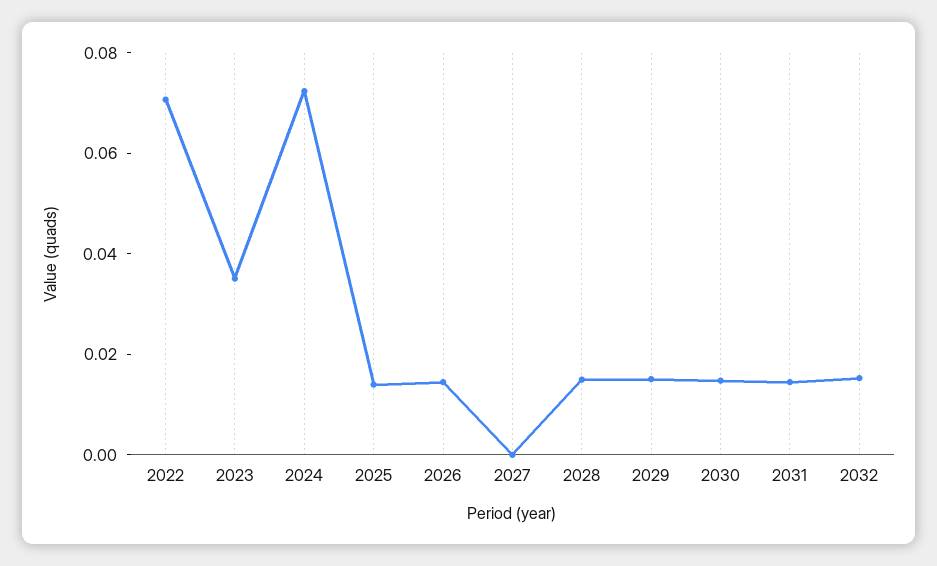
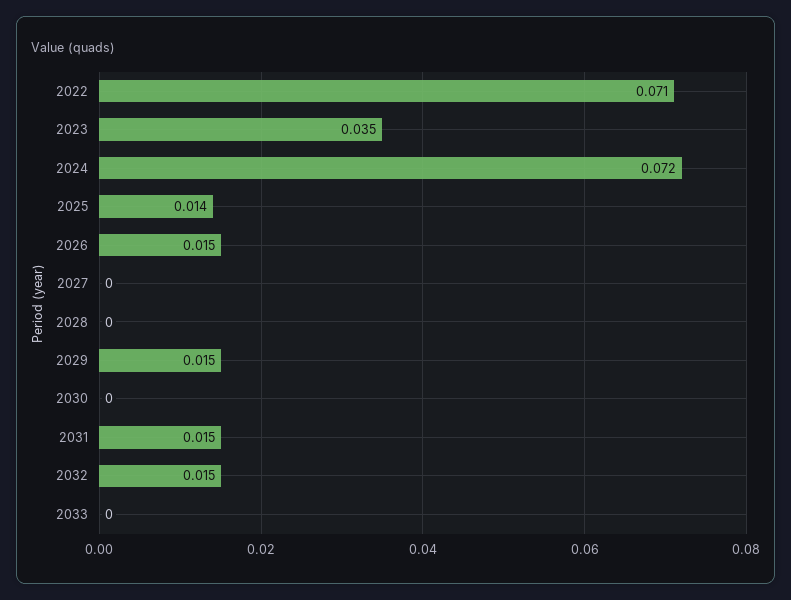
2028: 0.015 -> 0
2030: 0.015 -> 0
2033: none -> 0

